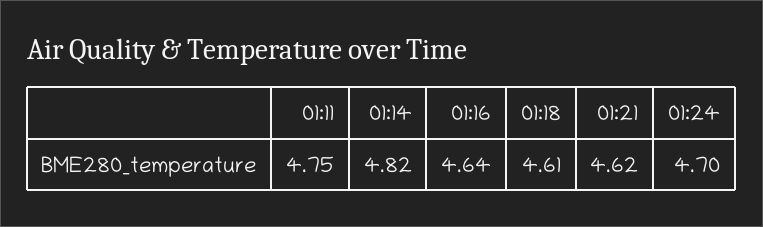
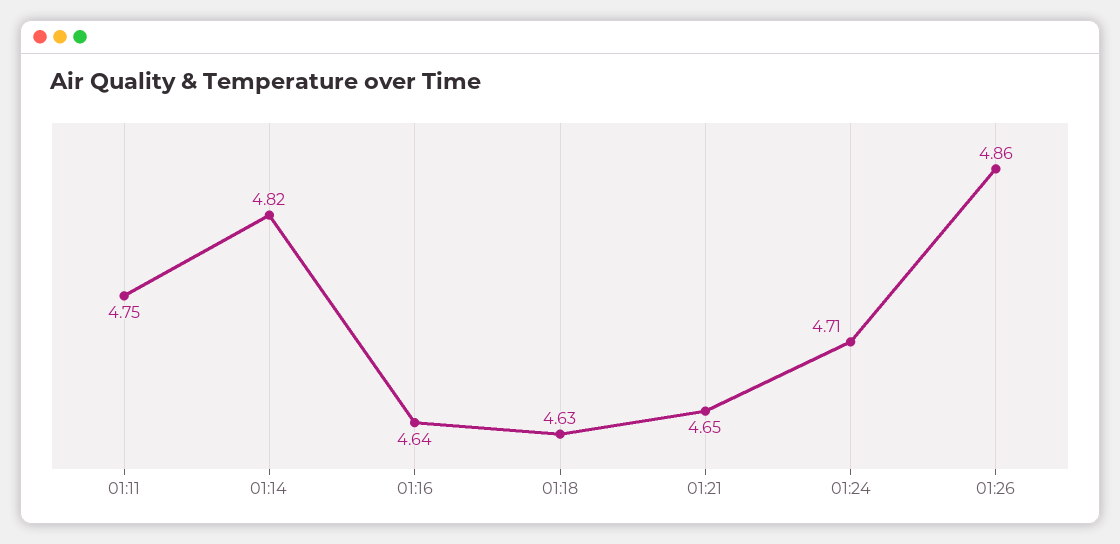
01:18: 4.61 -> 4.63
01:21: 4.62 -> 4.65
01:24: 4.7 -> 4.71
01:26: none -> 4.86

